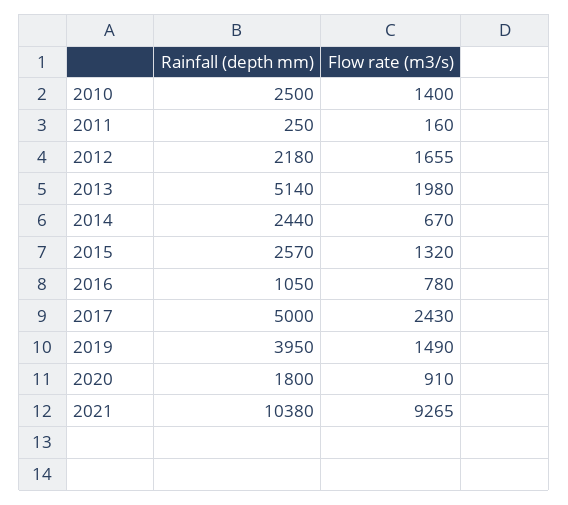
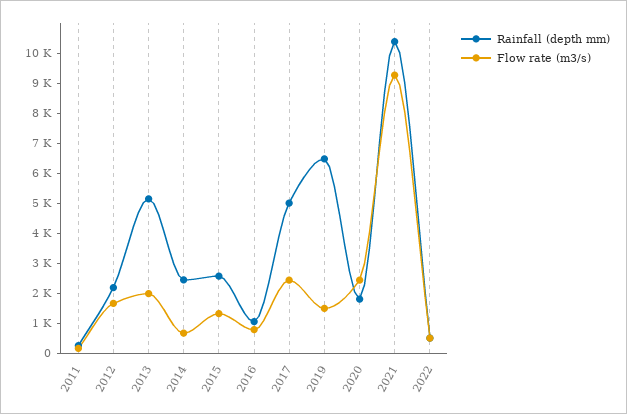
Rainfall (depth mm), 2010: 2500 -> none
Flow rate (m3/s), 2010: 1400 -> none
Rainfall (depth mm), 2019: 3950 -> 6500
Flow rate (m3/s), 2020: 910 -> 2500
Rainfall (depth mm), 2022: none -> 500
Flow rate (m3/s), 2022: none -> 500

